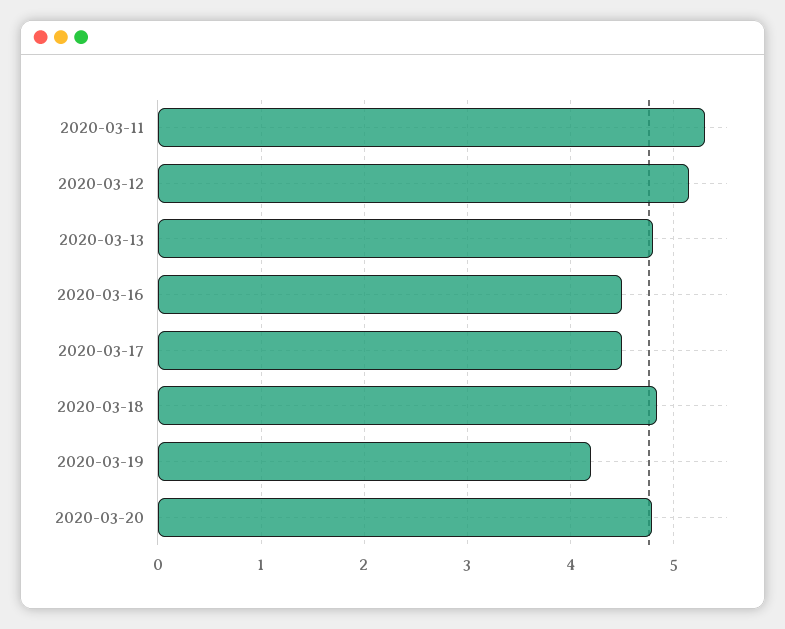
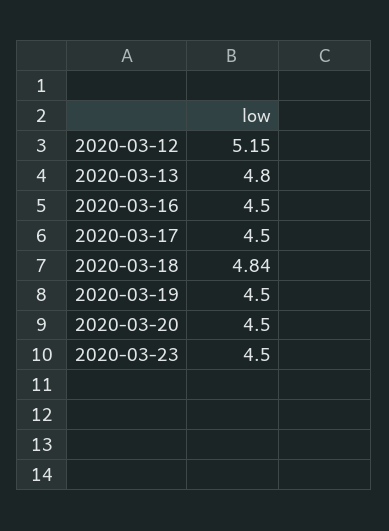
2020-03-11: 5.3 -> none
2020-03-19: 4.2 -> 4.5
2020-03-20: 4.8 -> 4.5
2020-03-23: none -> 4.5

